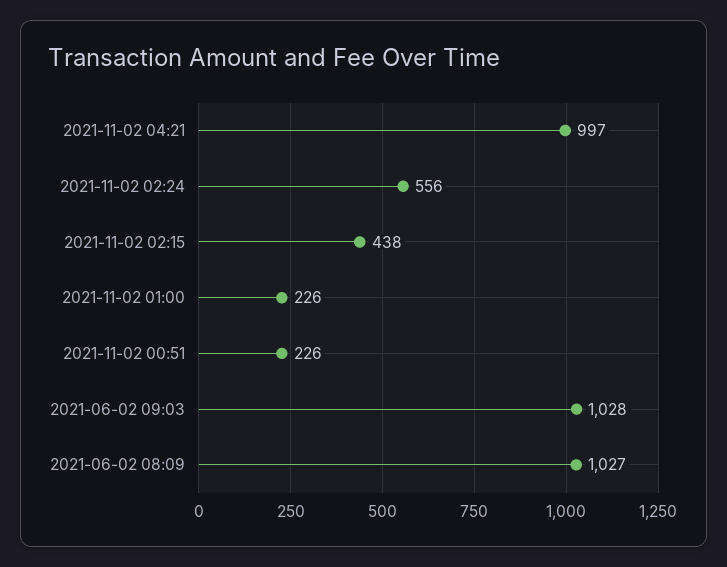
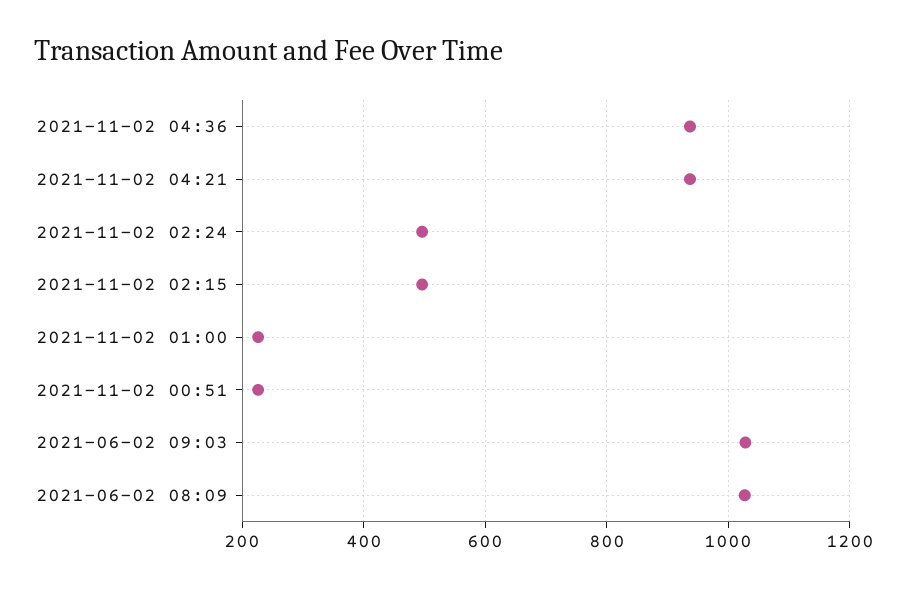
2021-11-02 04:21: 997 -> 940
2021-11-02 02:24: 556 -> 500
2021-11-02 02:15: 438 -> 500
2021-11-02 04:36: none -> 940

